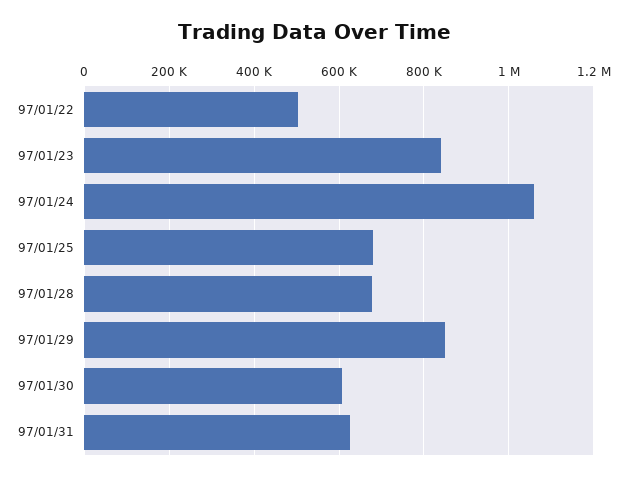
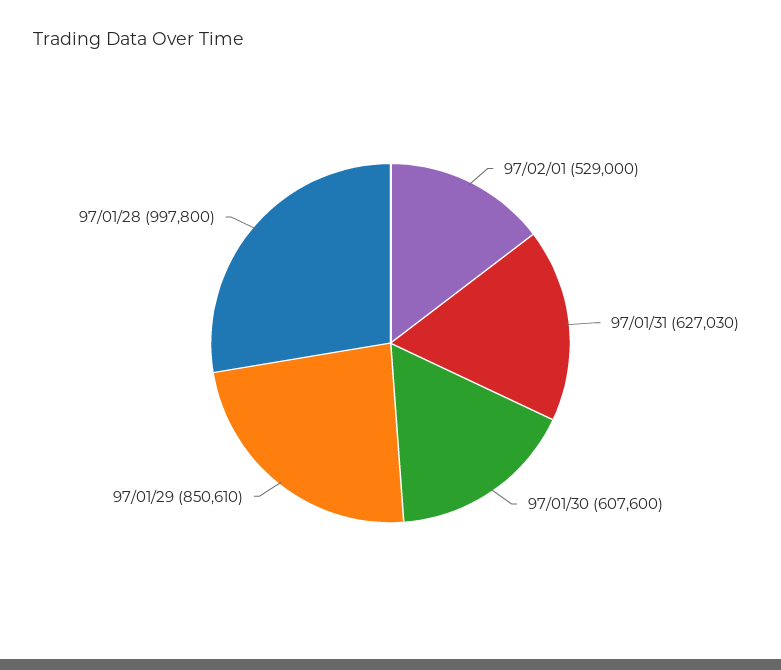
97/01/22: 500000 -> none
97/01/23: 840000 -> none
97/01/24: 1060000 -> none
97/01/25: 680000 -> none
97/01/28: 680000 -> 997800
97/02/01: none -> 529000

